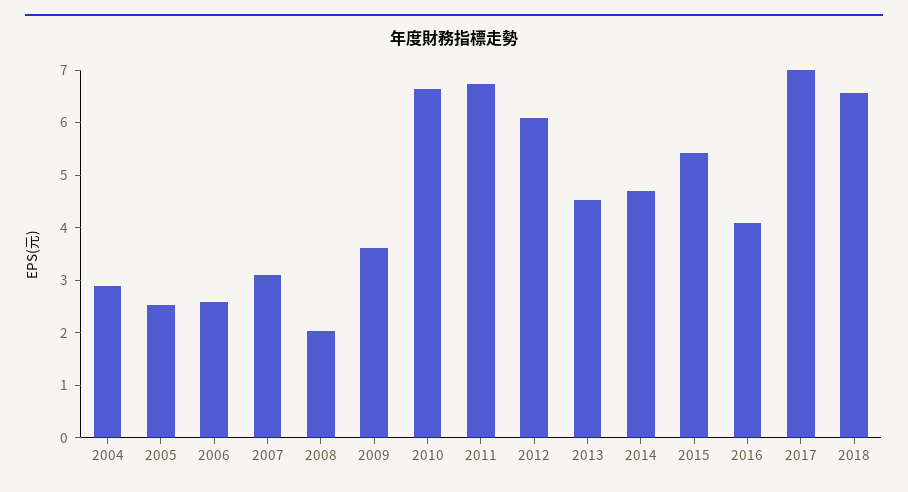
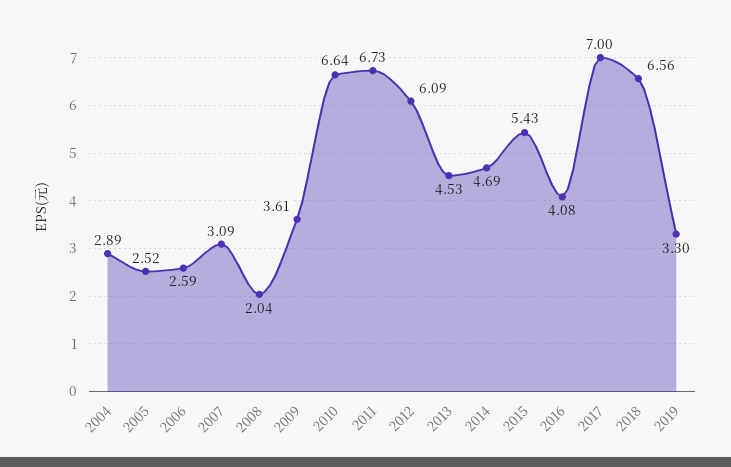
2019: none -> 3.3

